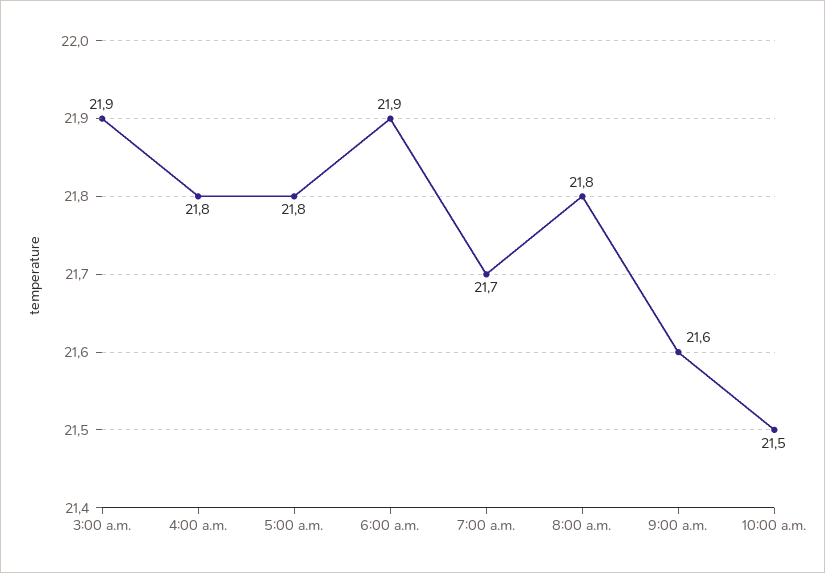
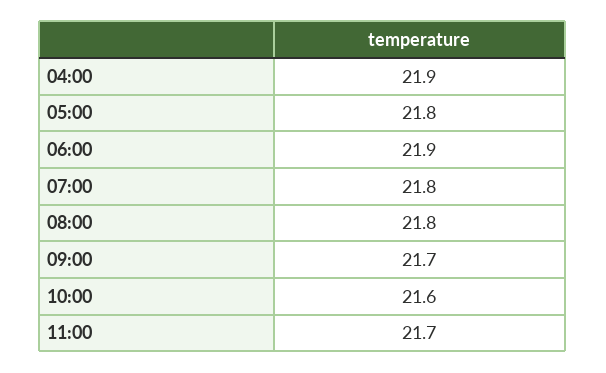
3:00 a.m.: 21.9 -> none
4:00 a.m.: 21.8 -> 21.9
7:00 a.m.: 21.7 -> 21.8
9:00 a.m.: 21.6 -> 21.7
10:00 a.m.: 21.5 -> 21.6
11:00: none -> 21.7

